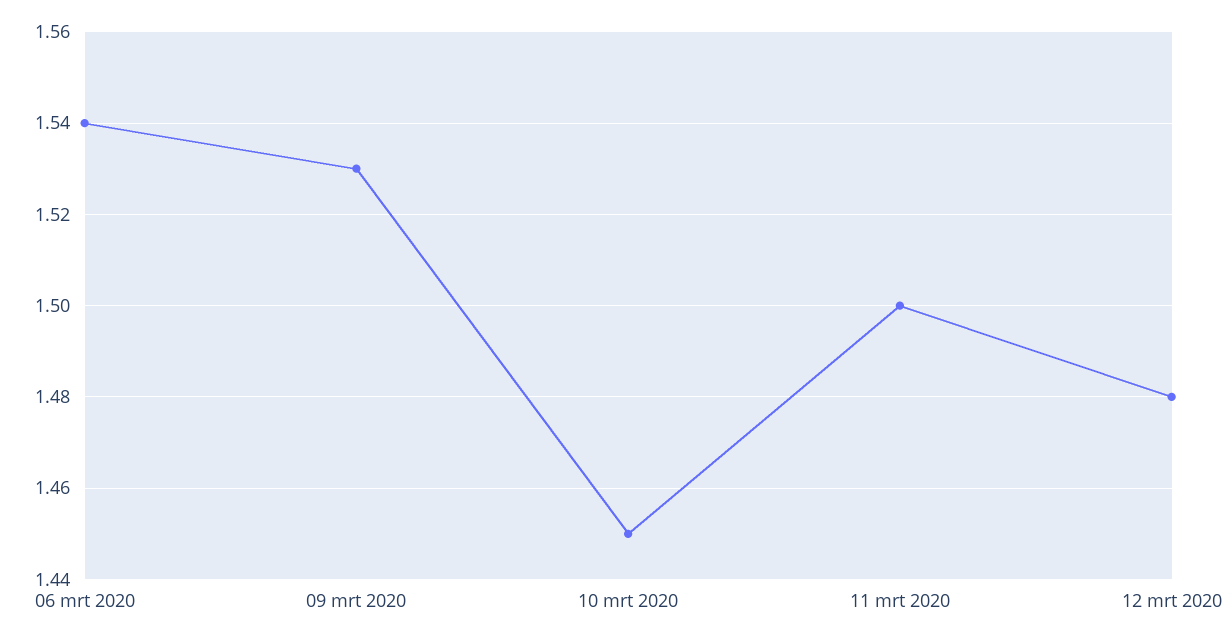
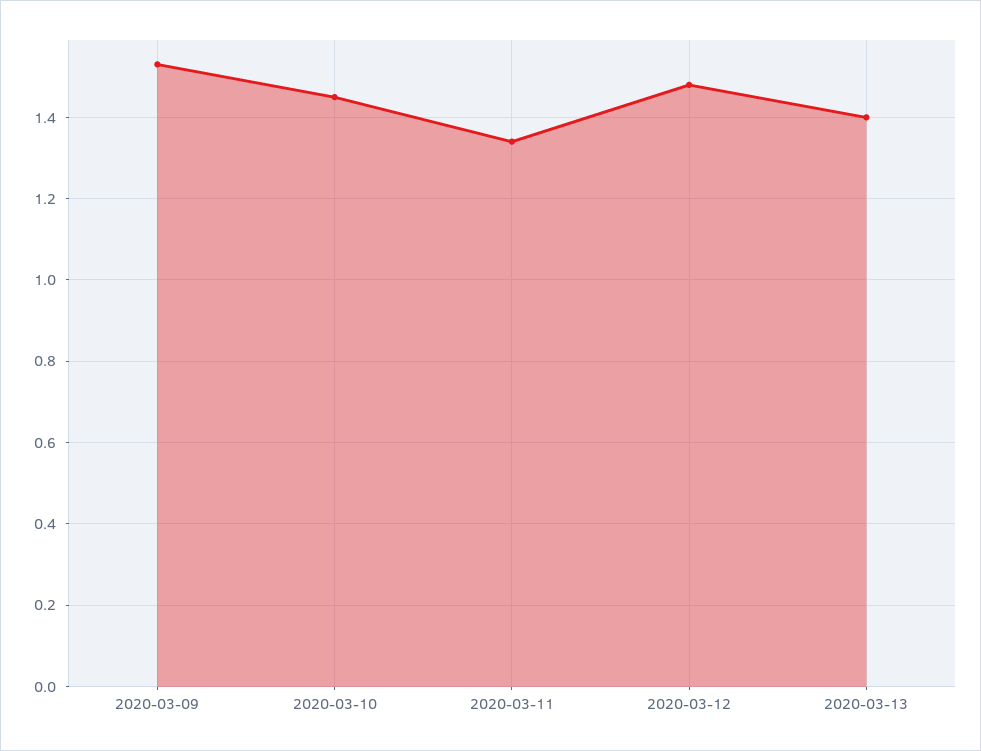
06 mrt 2020: 1.54 -> none
11 mrt 2020: 1.5 -> 1.35
2020-03-13: none -> 1.4

